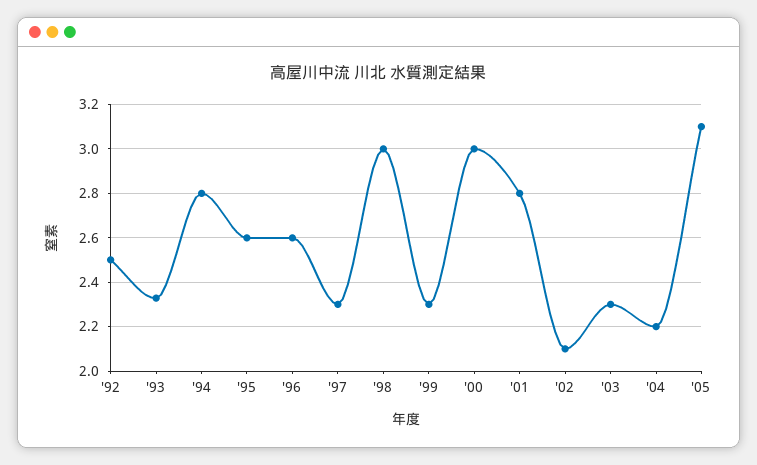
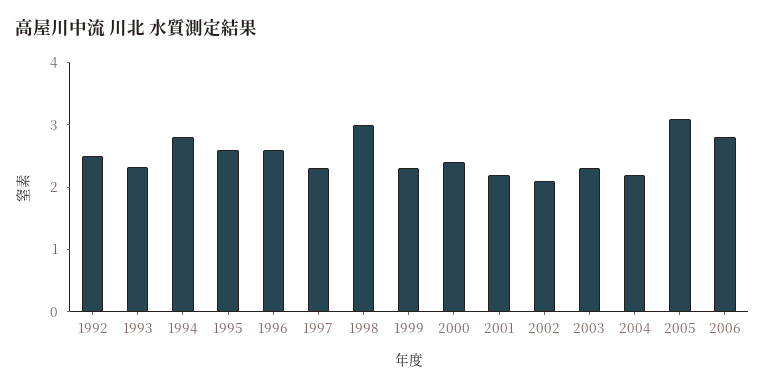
'00: 3 -> 2.4
'01: 2.8 -> 2.2
2006: none -> 2.8

